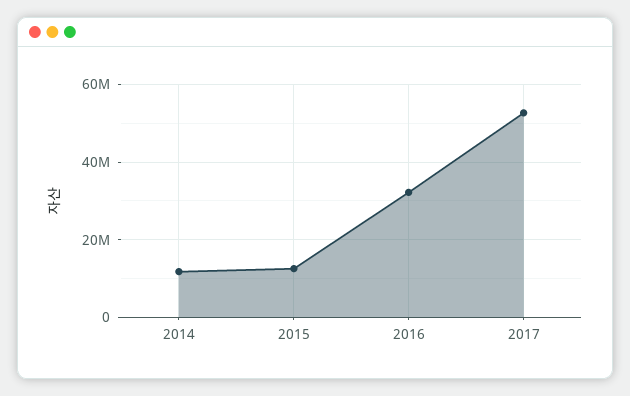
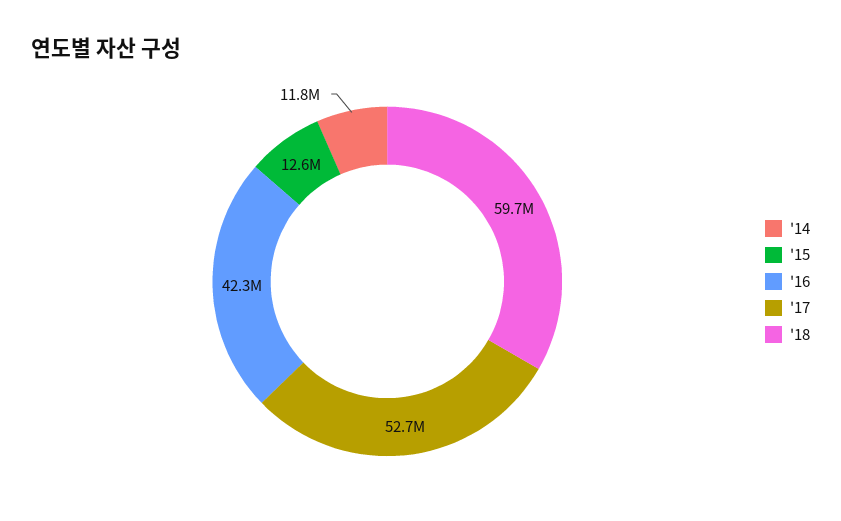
2016: 32000000 -> 42300000
'18: none -> 59700000

